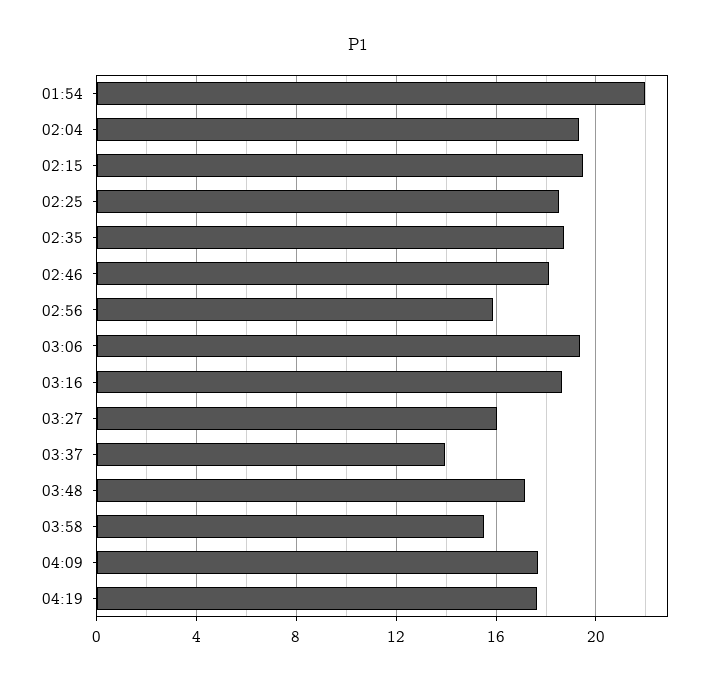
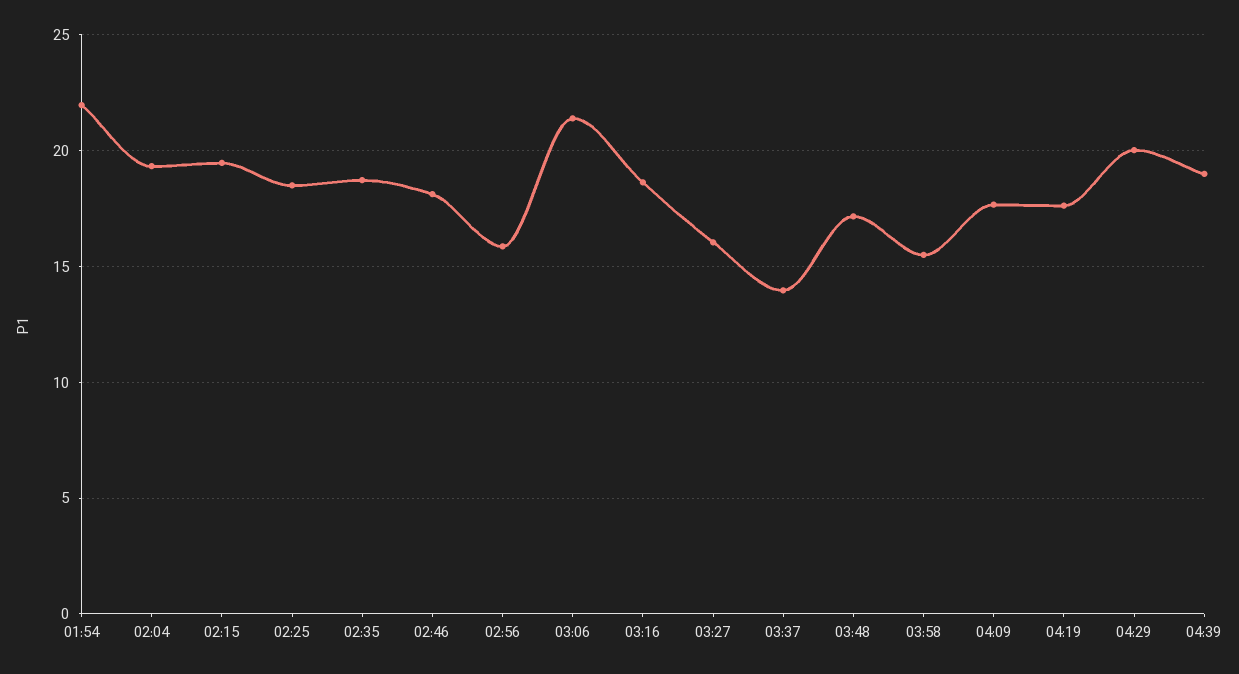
03:06: 19.5 -> 21.5
04:29: none -> 20
04:39: none -> 19

